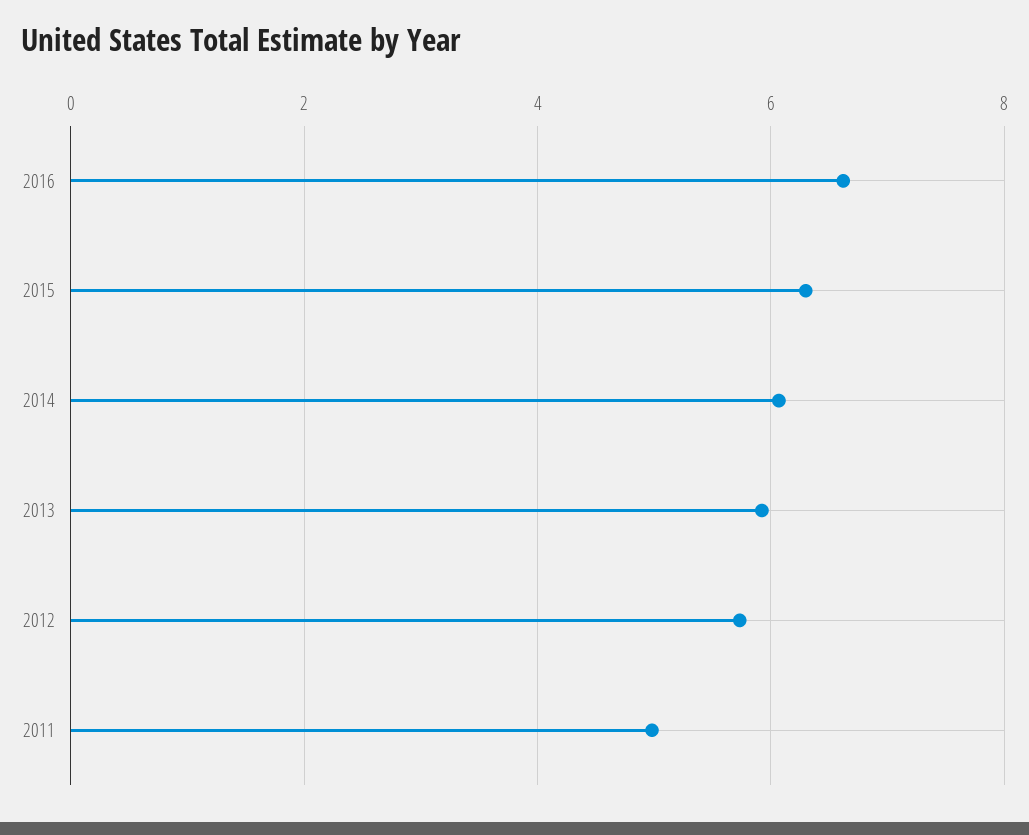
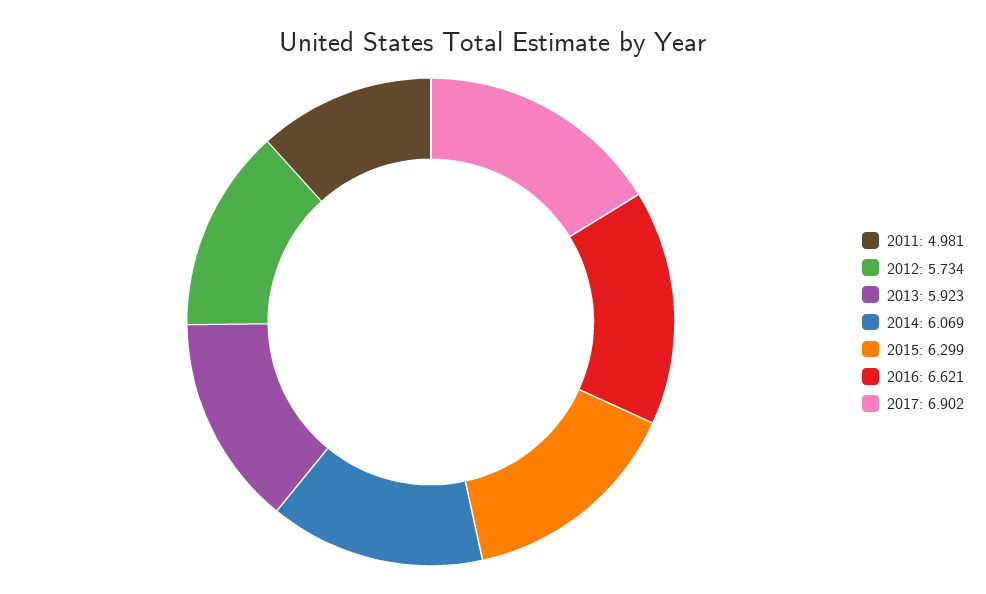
2017: none -> 6.902

